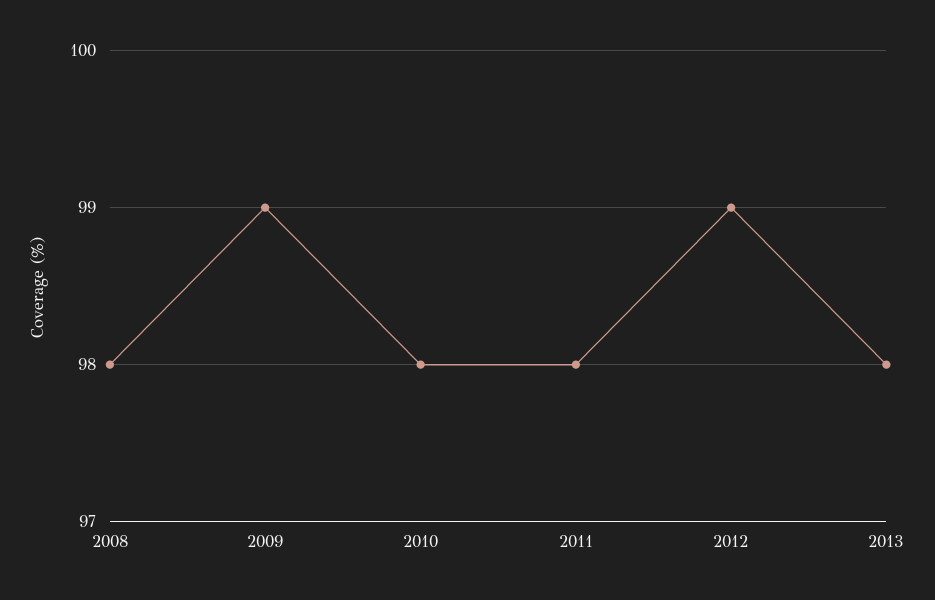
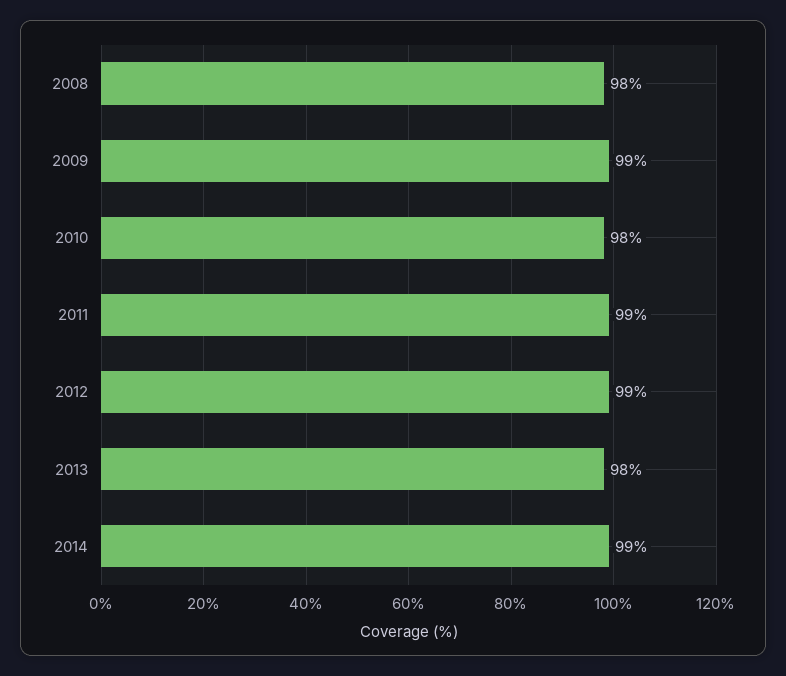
2011: 98 -> 99
2014: none -> 99

